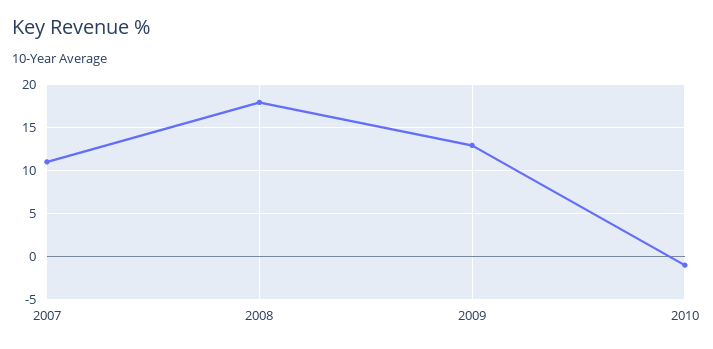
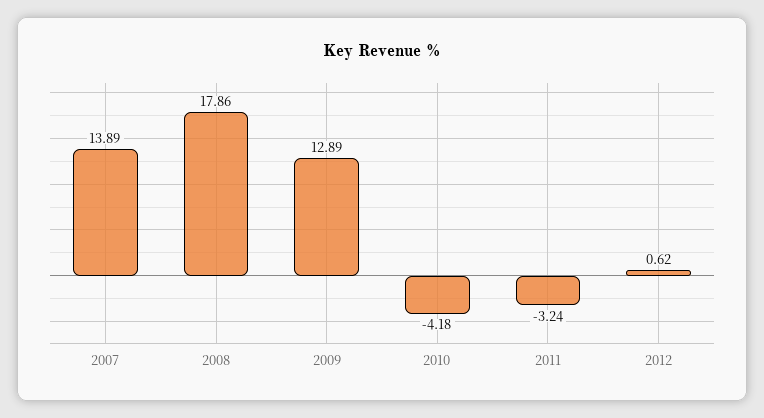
2007: 11 -> 13.89
2010: -1 -> -4.18
2011: none -> -3.24
2012: none -> 0.62

